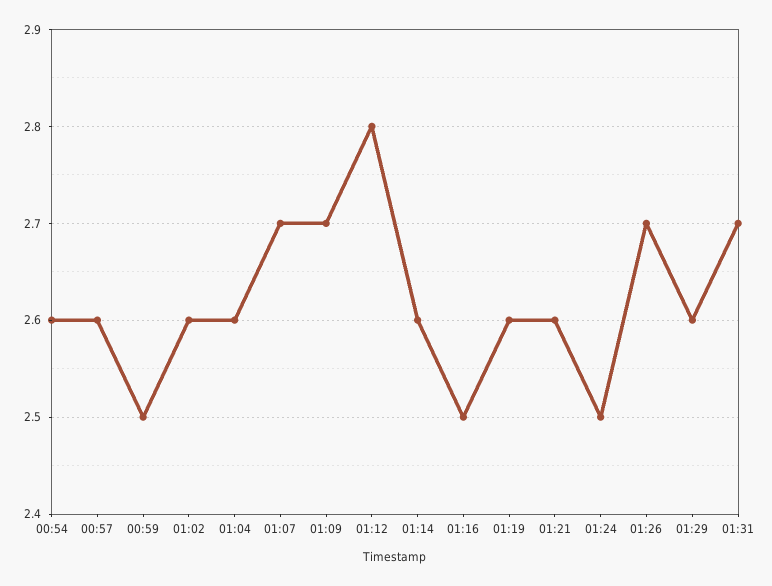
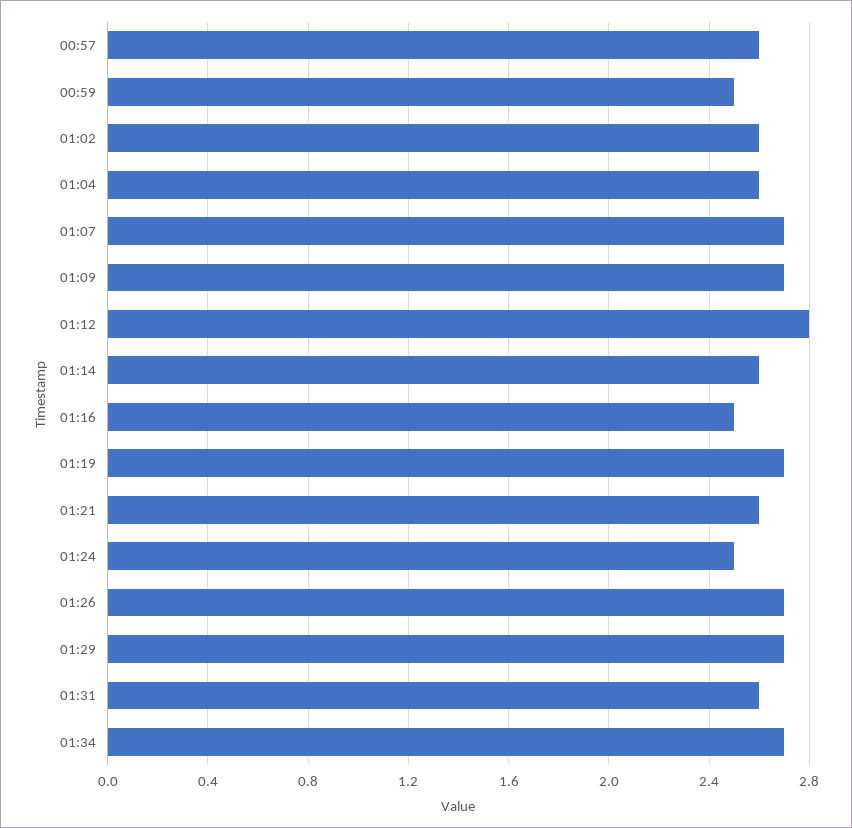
00:54: 2.6 -> none
01:19: 2.6 -> 2.7
01:29: 2.6 -> 2.7
01:31: 2.7 -> 2.6
01:34: none -> 2.7

